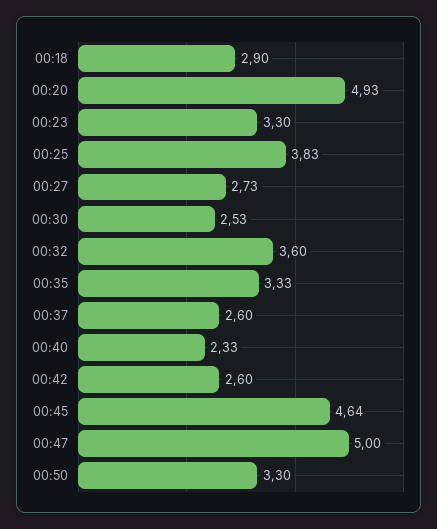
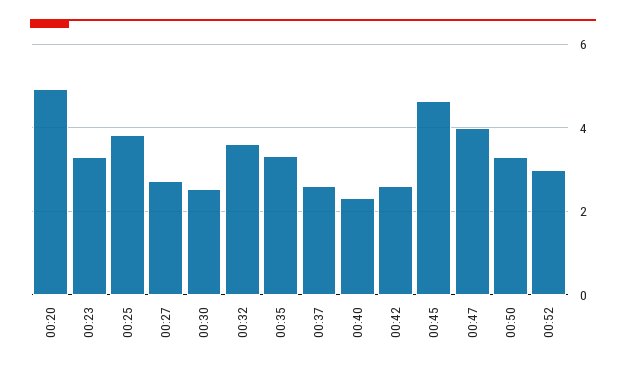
00:18: 2.9 -> none
00:47: 5 -> 4
00:52: none -> 3

